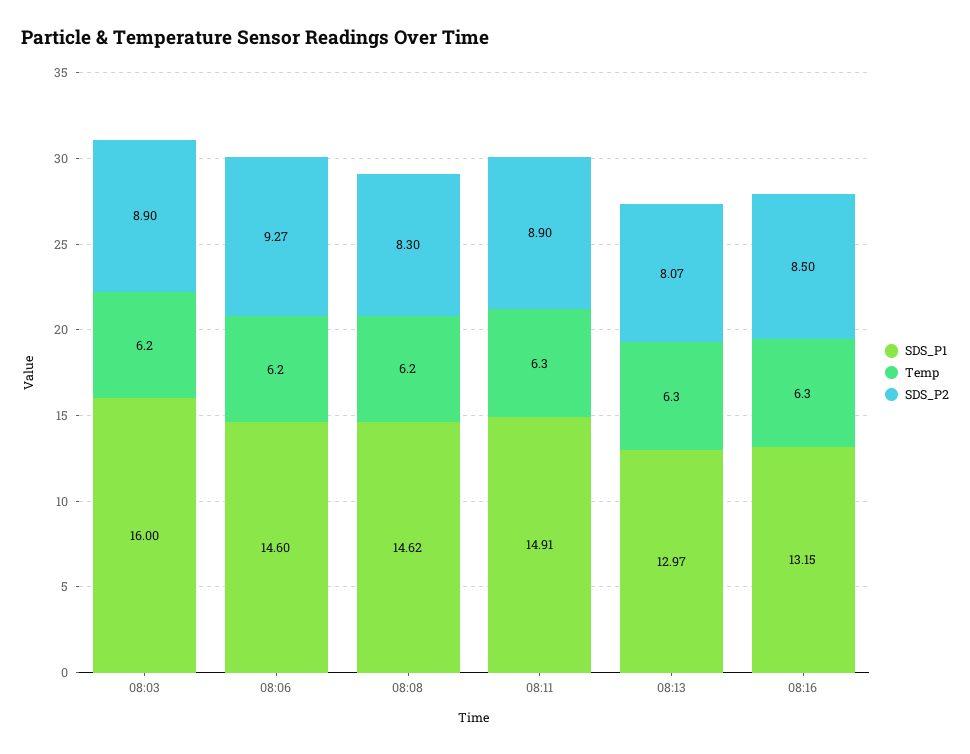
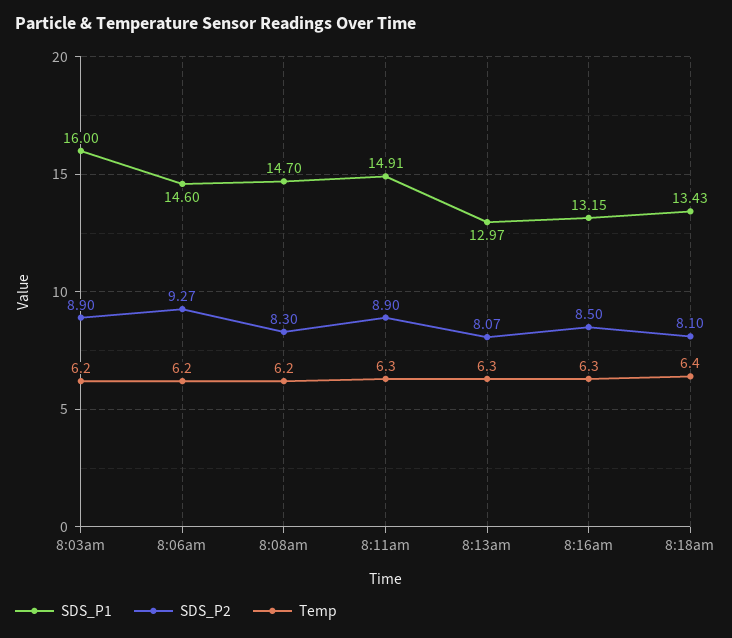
SDS_P1, 08:08: 14.62 -> 14.7
SDS_P1, 8:18am: none -> 13.43
SDS_P2, 8:18am: none -> 8.1
Temp, 8:18am: none -> 6.4

